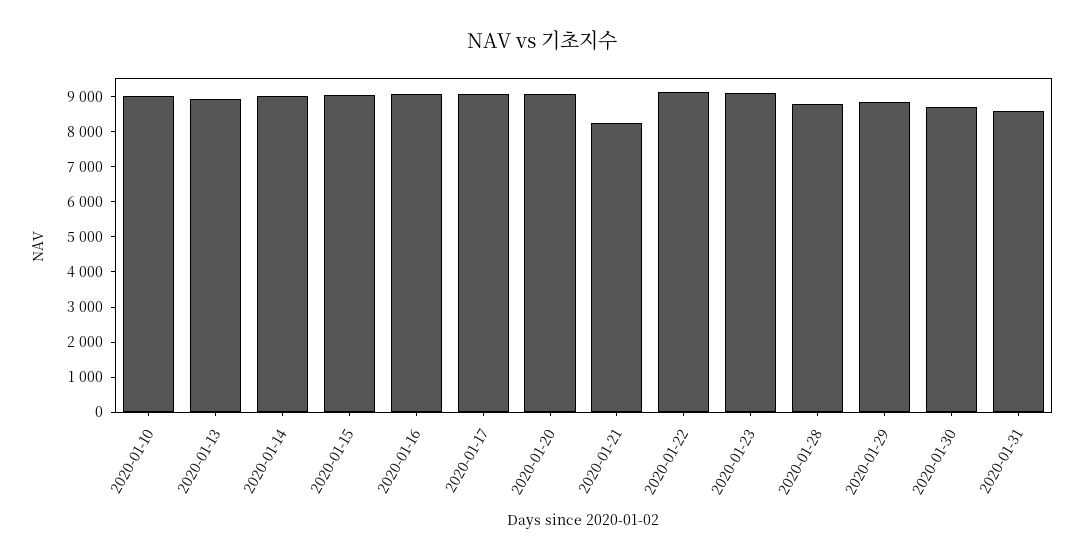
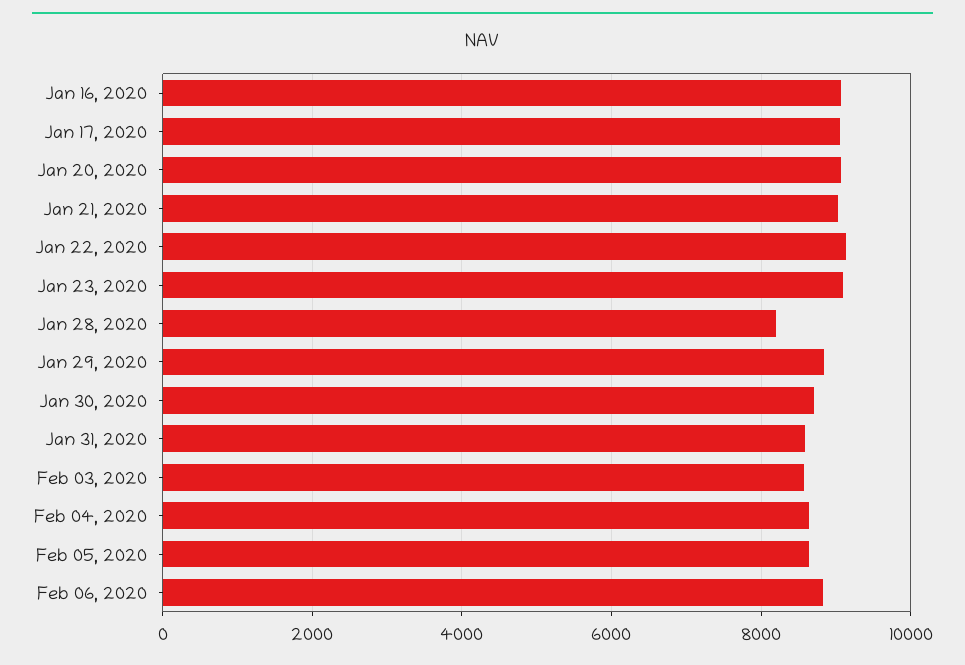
2020-01-10: 9000 -> none
2020-01-13: 9000 -> none
2020-01-14: 9000 -> none
2020-01-15: 9000 -> none
2020-01-21: 8250 -> 9000
2020-01-28: 8750 -> 8200
Feb 03, 2020: none -> 8600
Feb 04, 2020: none -> 8600
Feb 05, 2020: none -> 8600
Feb 06, 2020: none -> 8800

